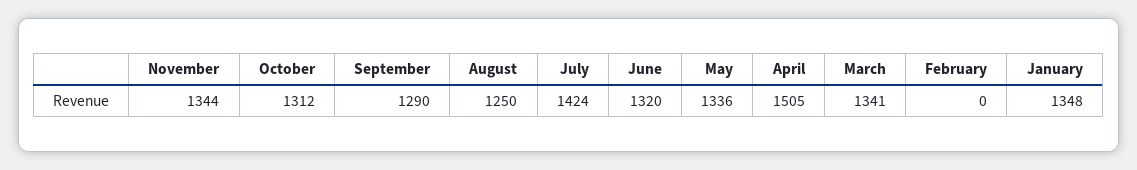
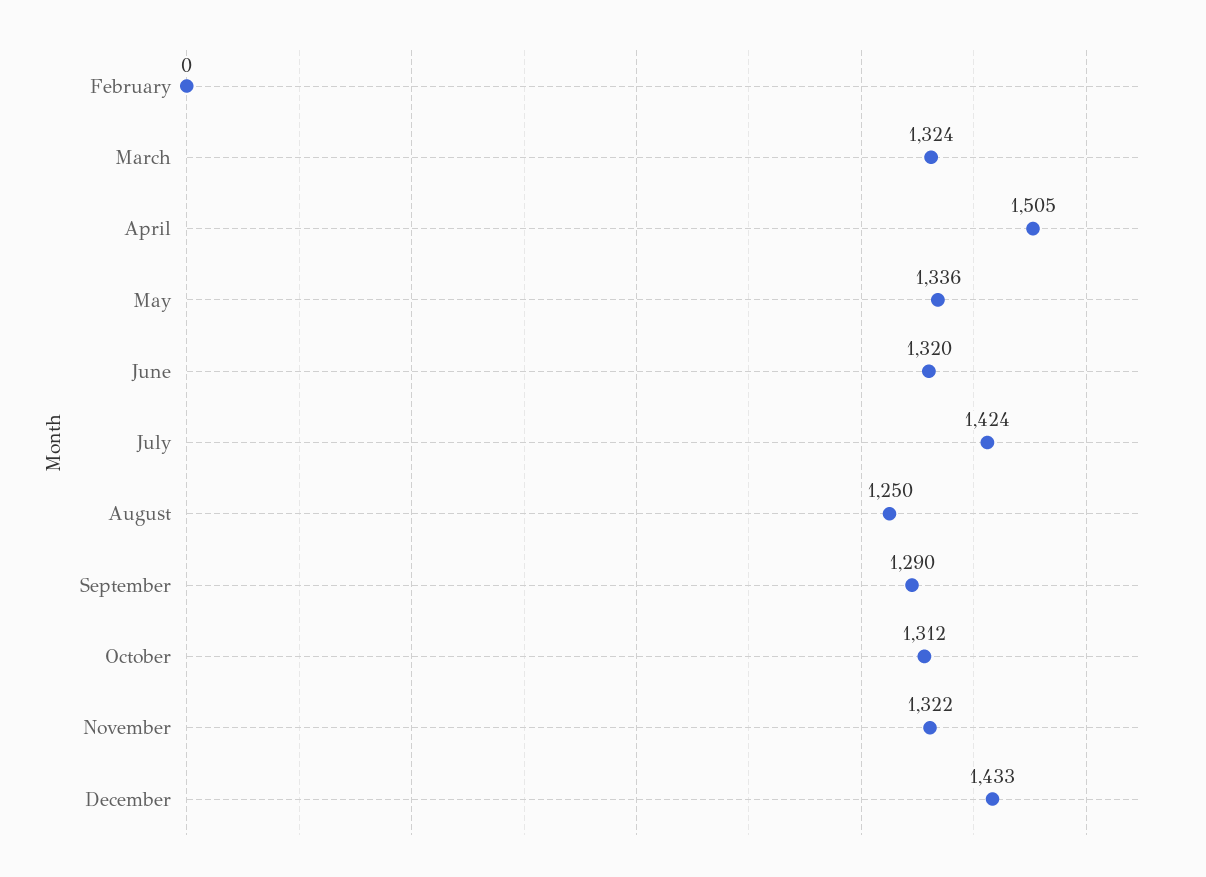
November: 1344 -> 1322
March: 1341 -> 1324
January: 1348 -> none
December: none -> 1433

